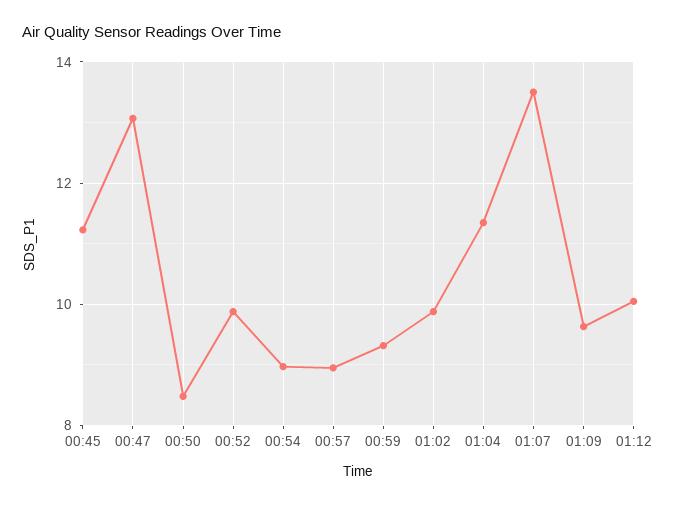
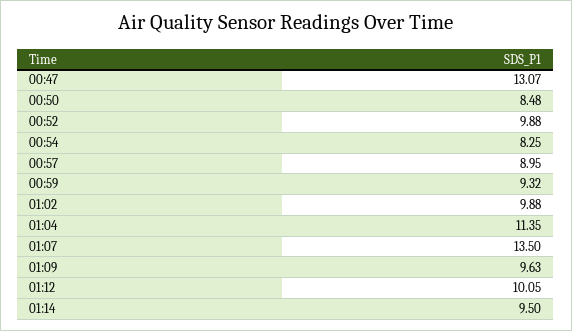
00:45: 11.2 -> none
00:54: 9 -> 8.25
01:14: none -> 9.5

